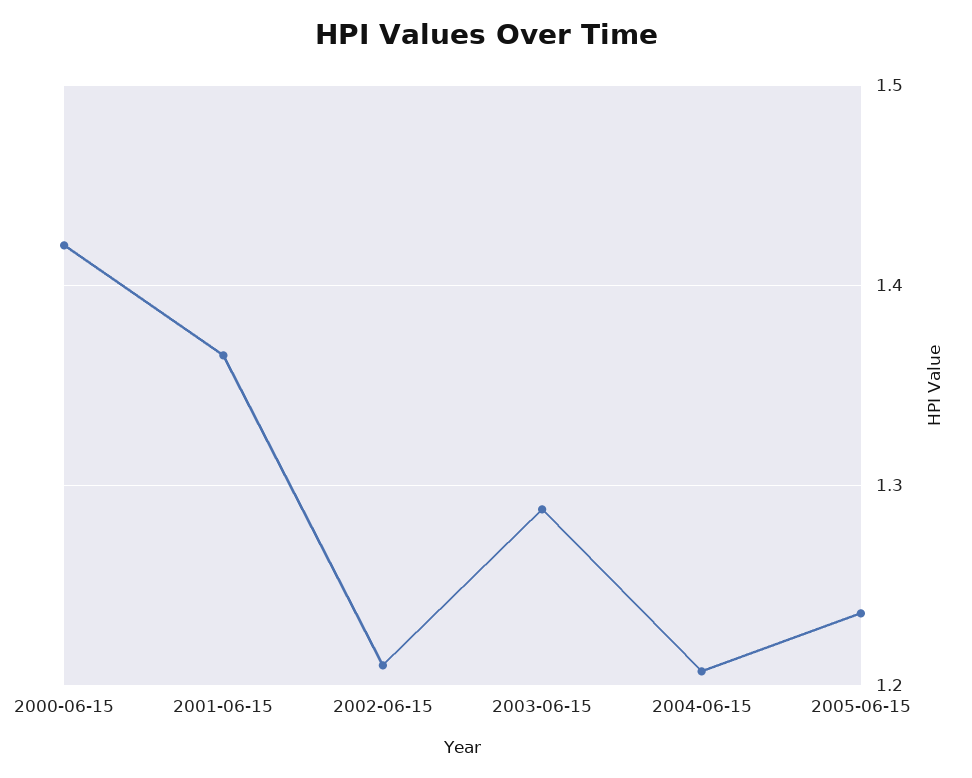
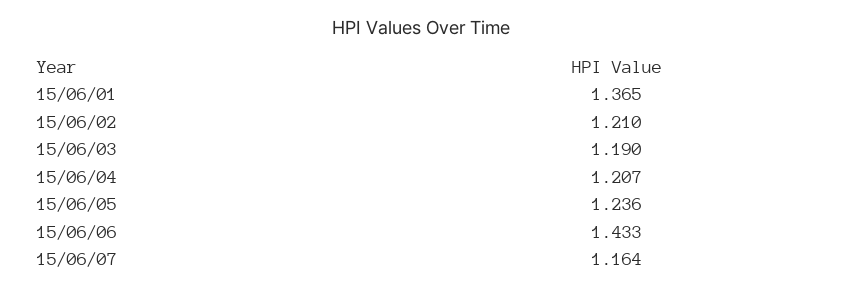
2000-06-15: 1.42 -> none
2003-06-15: 1.29 -> 1.19
15/06/06: none -> 1.433
15/06/07: none -> 1.164

